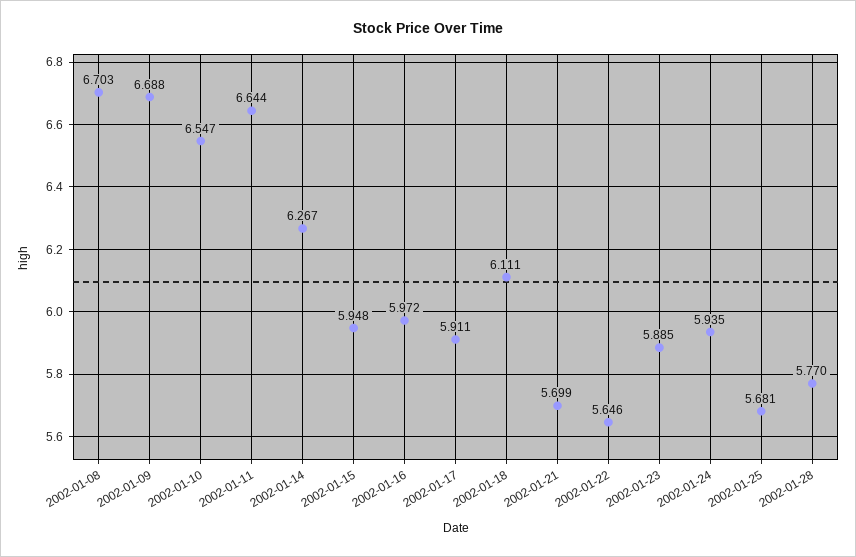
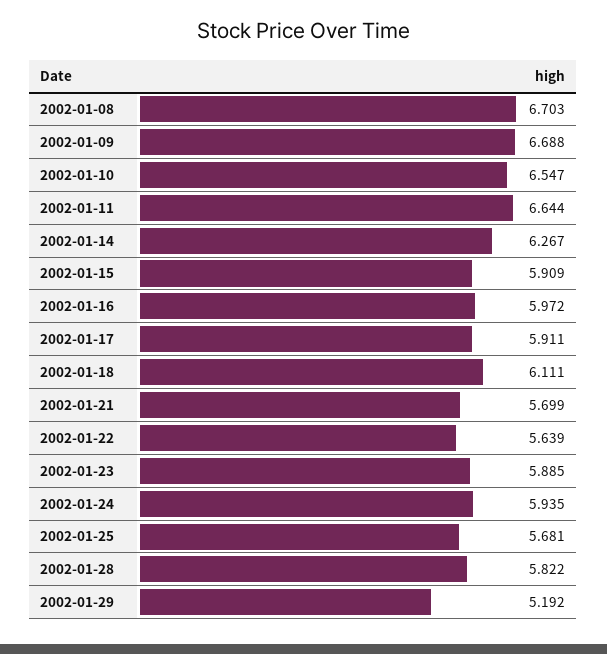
2002-01-15: 5.948 -> 5.909
2002-01-22: 5.646 -> 5.639
2002-01-28: 5.77 -> 5.822
2002-01-29: none -> 5.192

